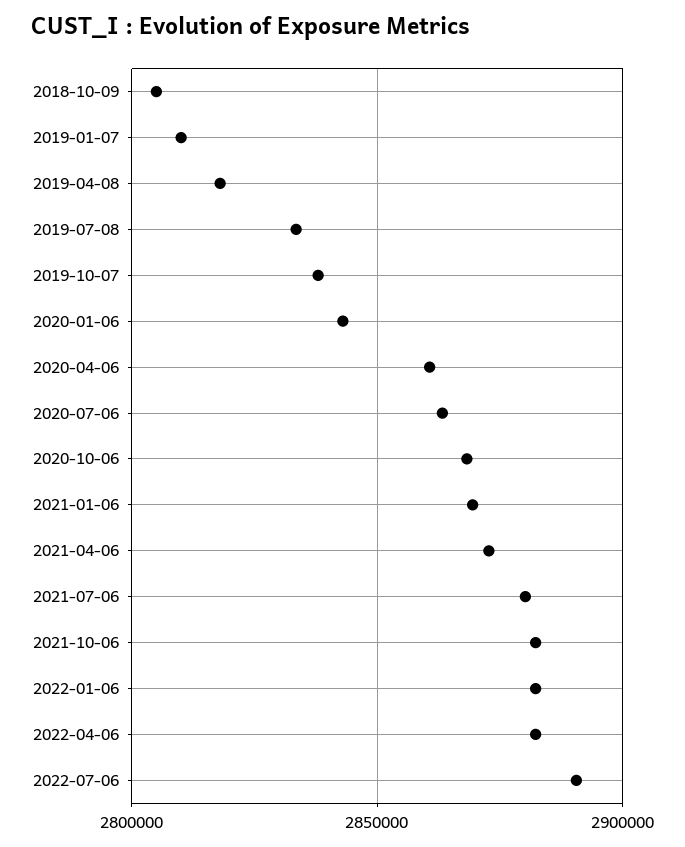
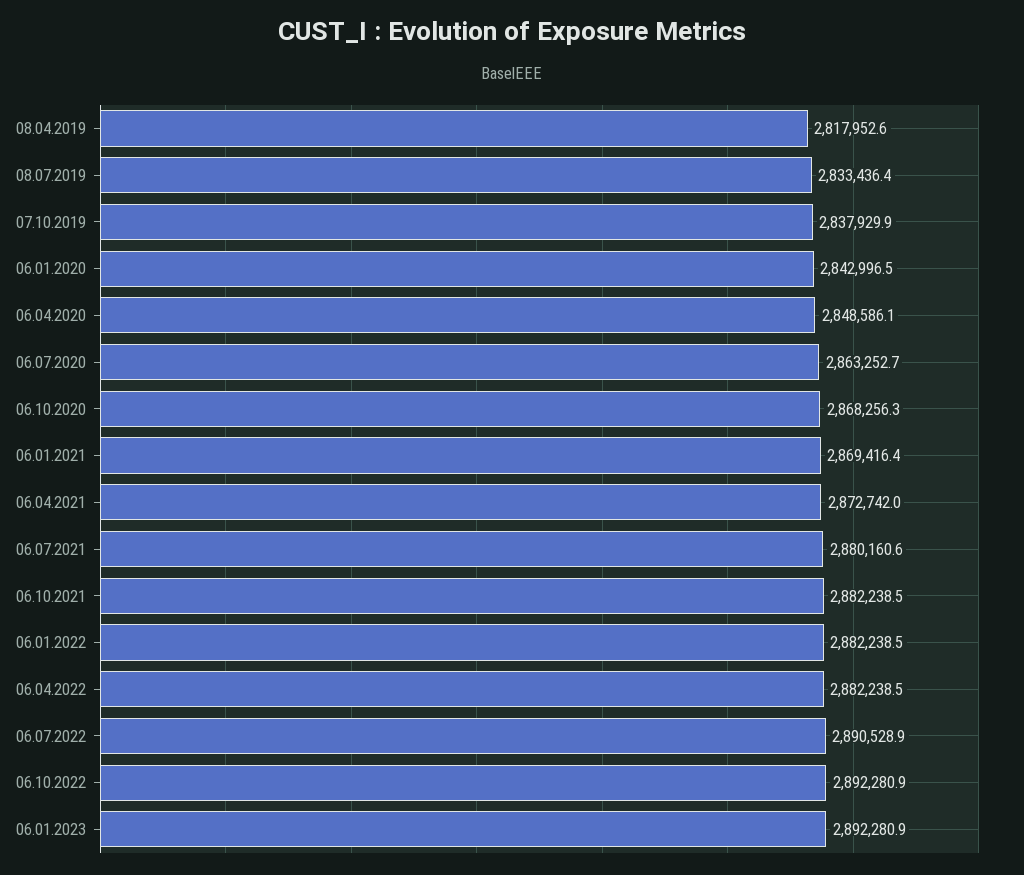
2018-10-09: 2805000 -> none
2019-01-07: 2810000 -> none
2020-04-06: 2860000 -> 2848586.1
06.10.2022: none -> 2892280.9
06.01.2023: none -> 2892280.9

